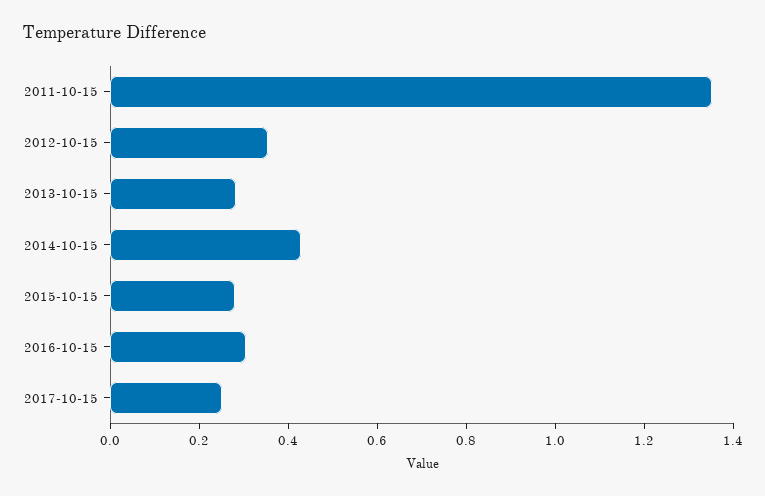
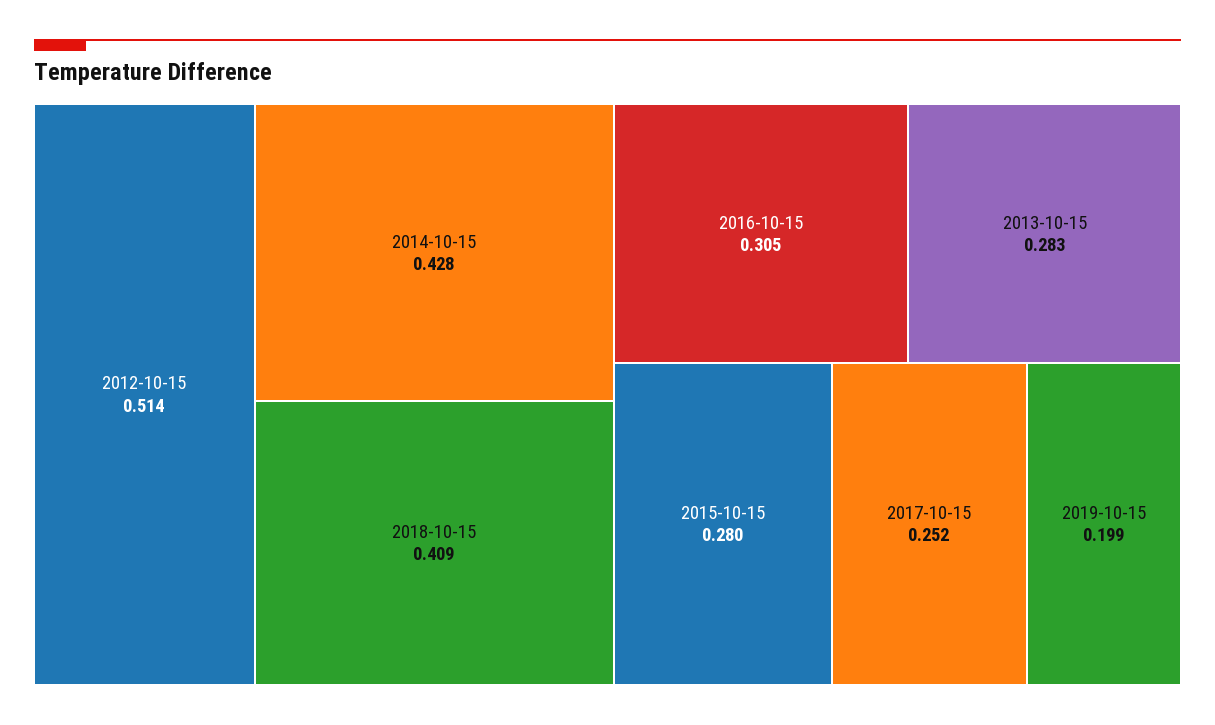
2011-10-15: 1.35 -> none
2012-10-15: 0.35 -> 0.514
2018-10-15: none -> 0.409
2019-10-15: none -> 0.199

